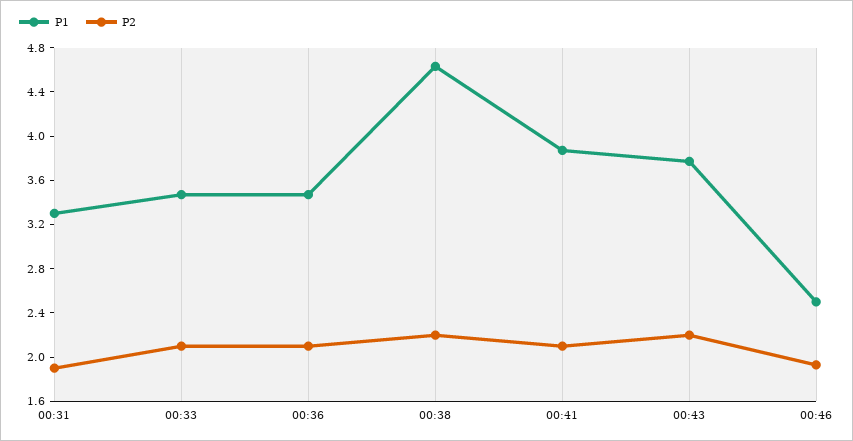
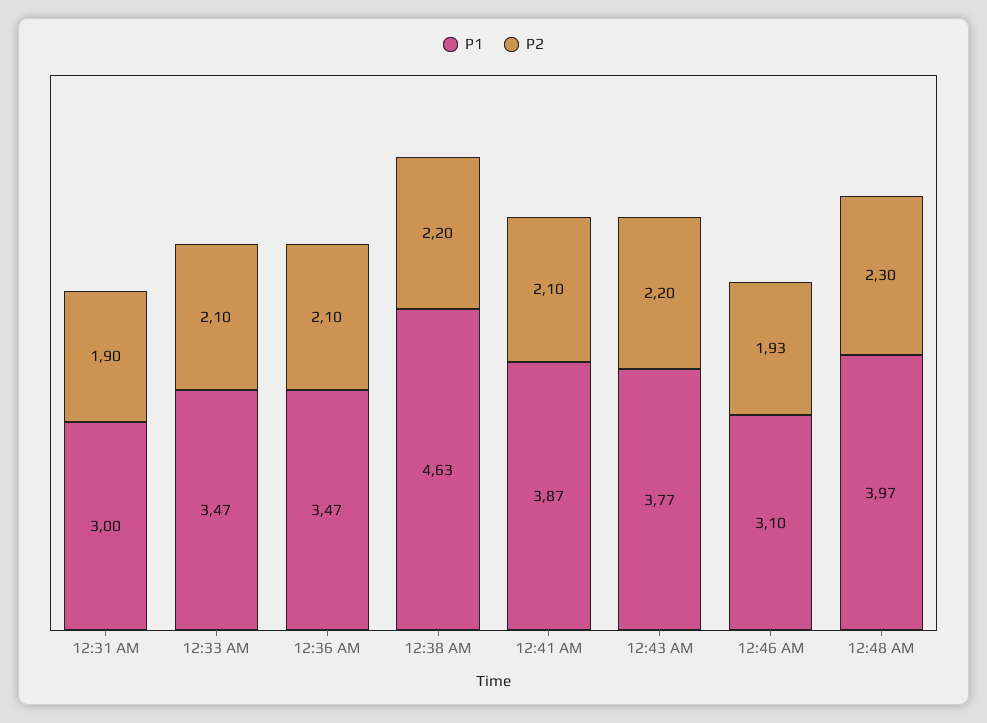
P1, 00:31: 3.3 -> 3
P1, 00:46: 2.5 -> 3.1
P1, 12:48 AM: none -> 3.97
P2, 12:48 AM: none -> 2.3

